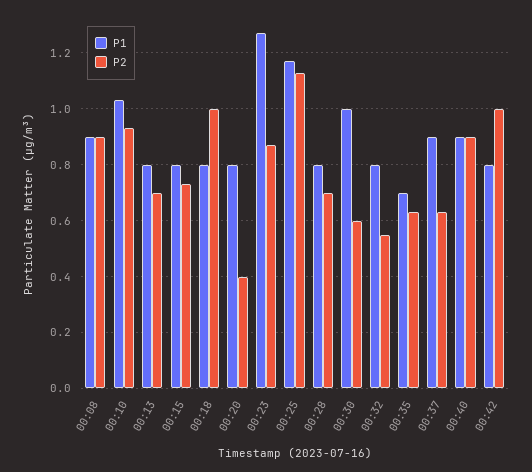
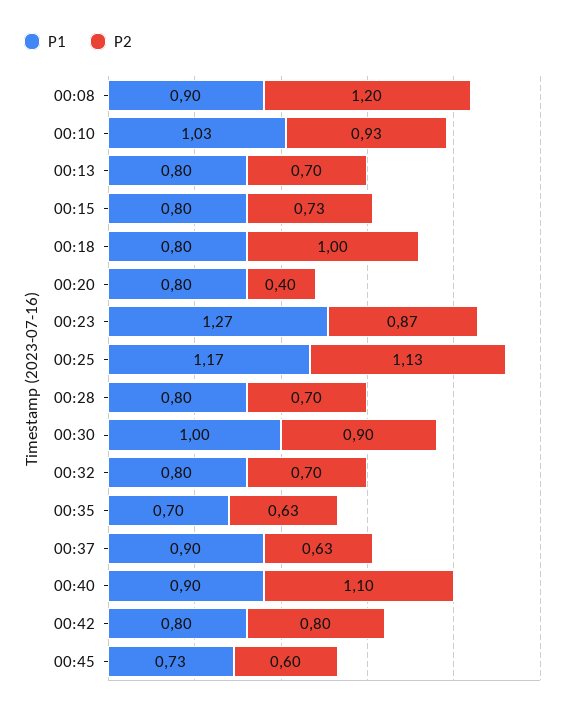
P2, 00:08: 0.9 -> 1.2
P2, 00:30: 0.6 -> 0.9
P2, 00:32: 0.55 -> 0.7
P2, 00:40: 0.9 -> 1.1
P2, 00:42: 1 -> 0.8
P1, 00:45: none -> 0.73
P2, 00:45: none -> 0.6

